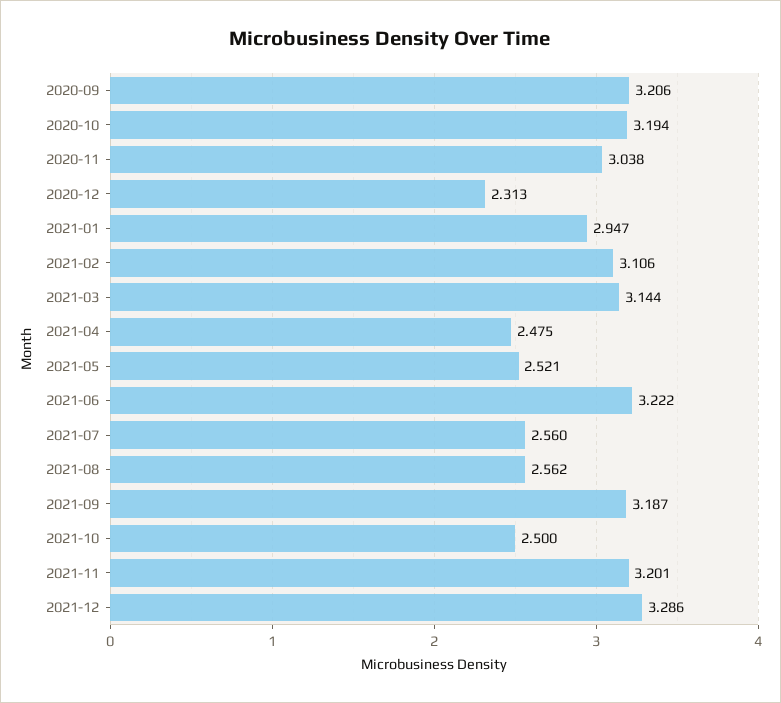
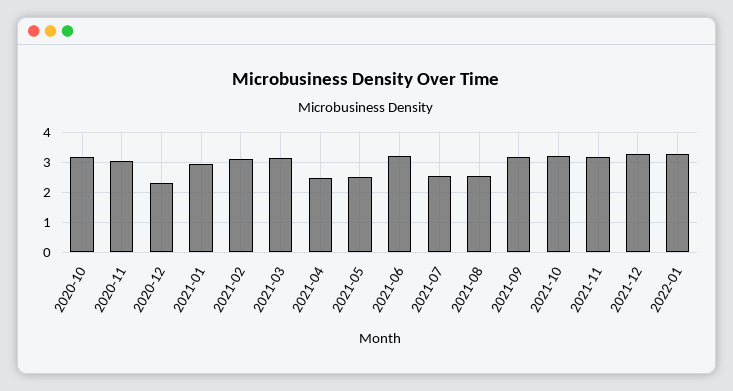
2020-09: 3.206 -> none
2021-10: 2.5 -> 3.25
2022-01: none -> 3.25

